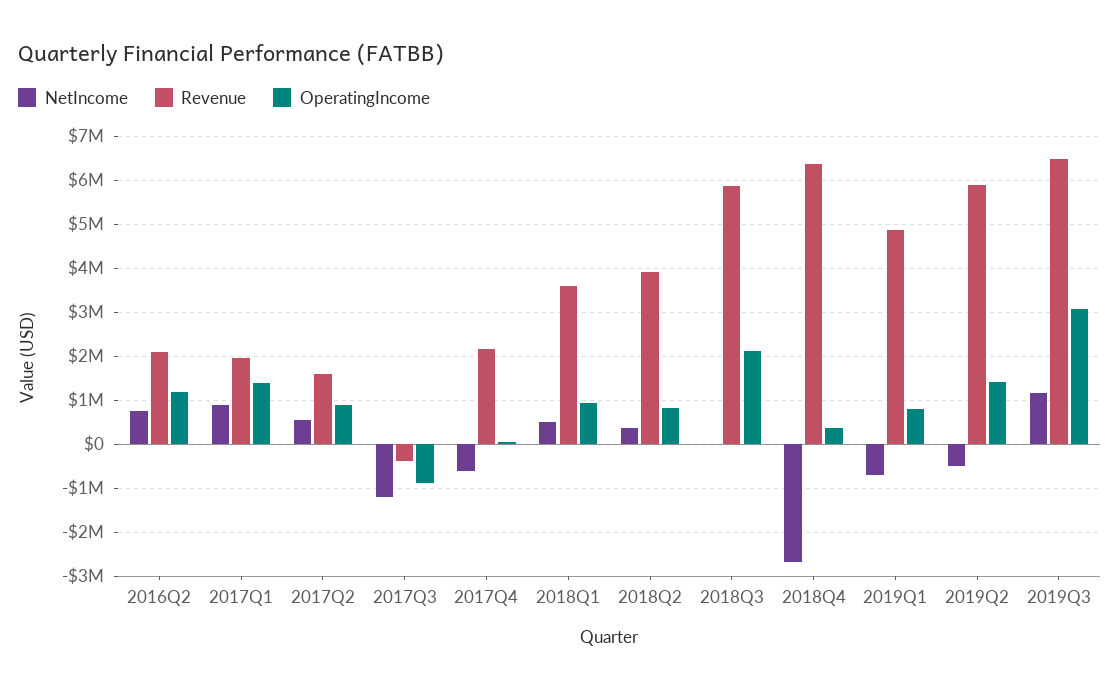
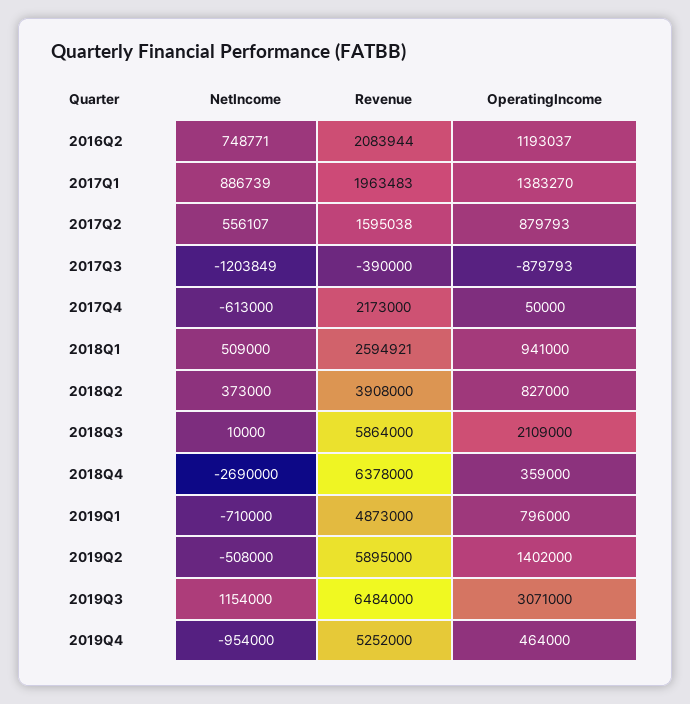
Revenue, 2018Q1: 3600000 -> 2594921
NetIncome, 2019Q4: none -> -954000
Revenue, 2019Q4: none -> 5252000
OperatingIncome, 2019Q4: none -> 464000

